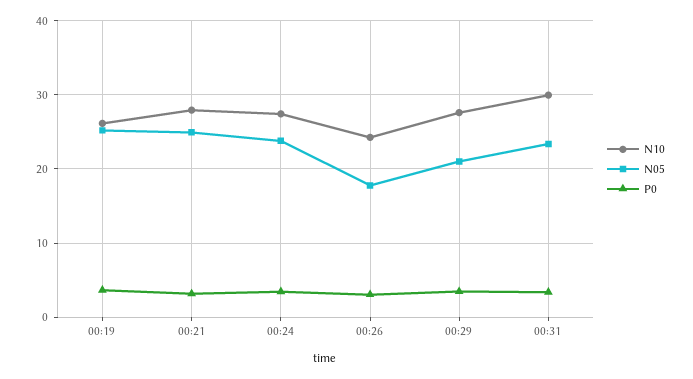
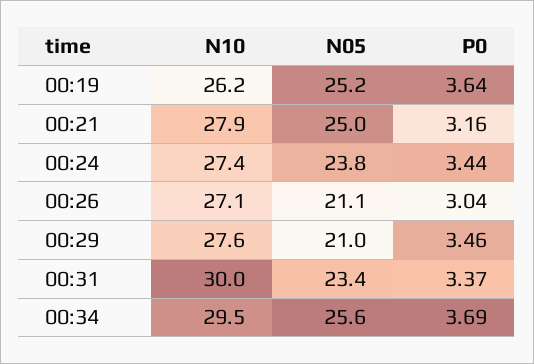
N10, 00:26: 24 -> 27.1
N05, 00:26: 18 -> 21.1
N10, 00:34: none -> 29.5
N05, 00:34: none -> 25.6
P0, 00:34: none -> 3.69

